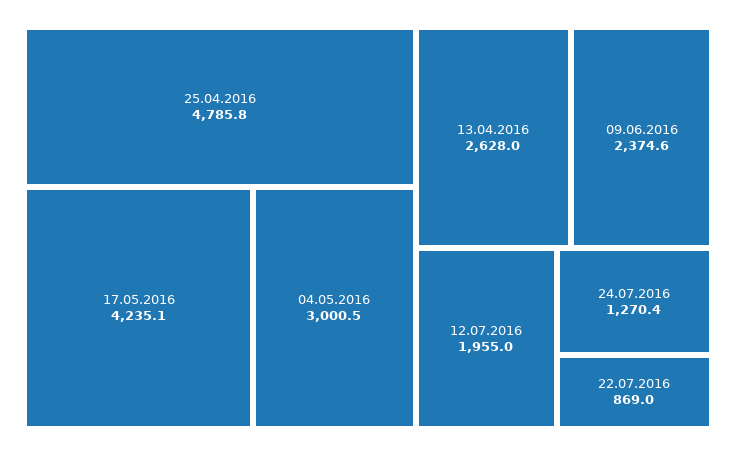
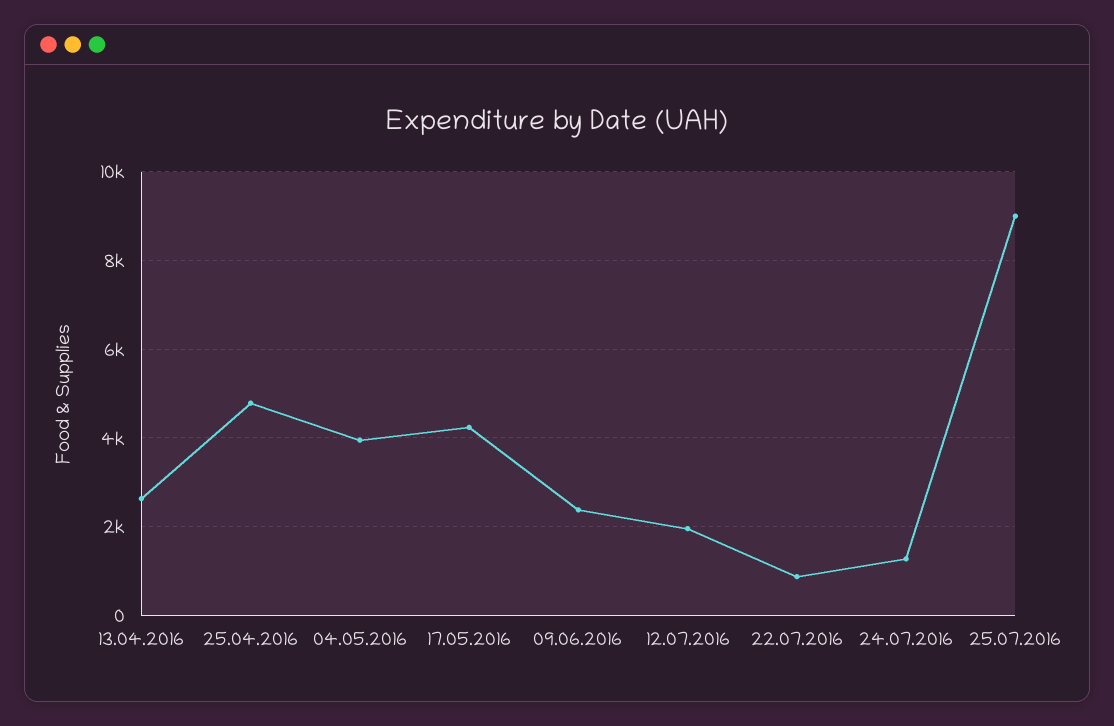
04.05.2016: 3000.5 -> 4000
25.07.2016: none -> 9000

